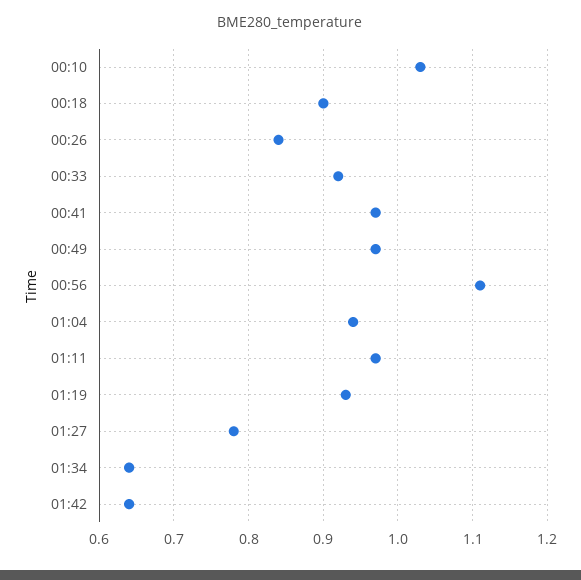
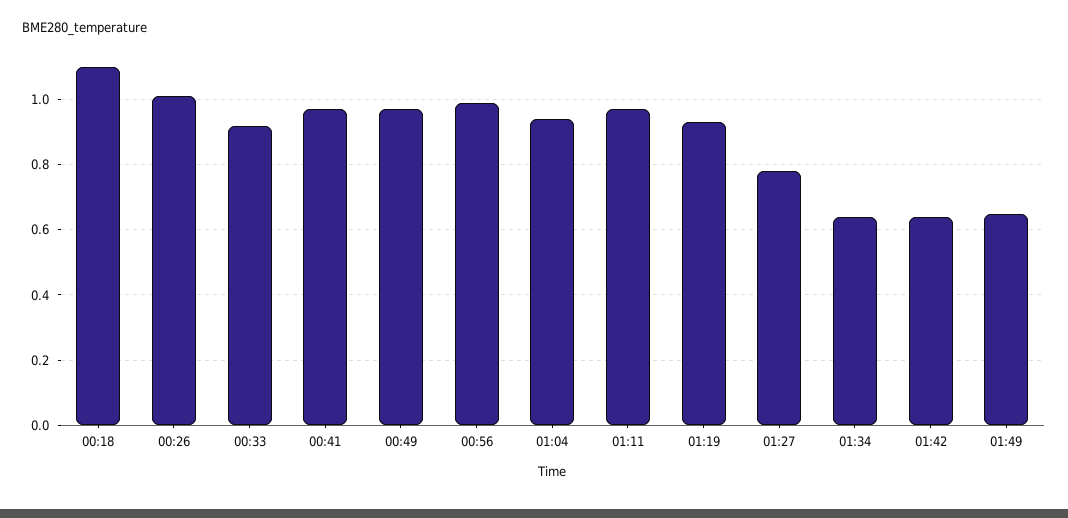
00:10: 1.03 -> none
00:18: 0.9 -> 1.1
00:26: 0.84 -> 1
00:56: 1.11 -> 1
01:49: none -> 0.65

